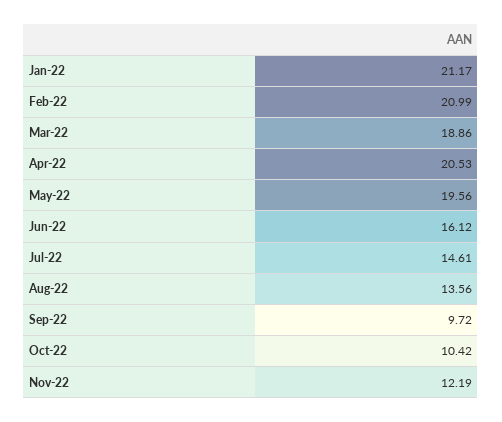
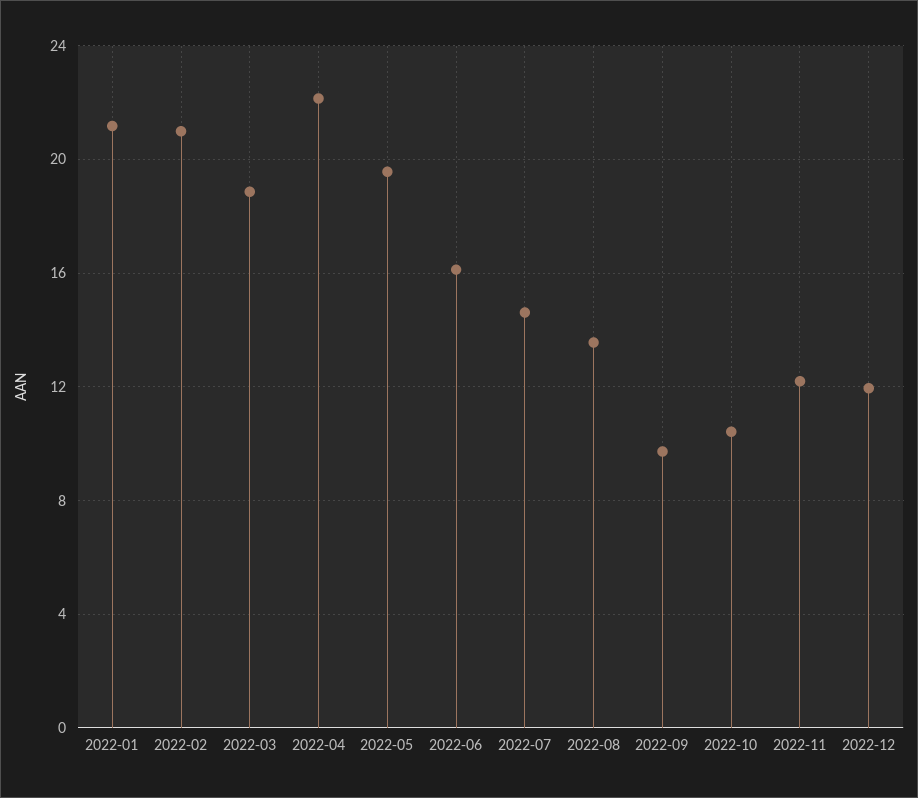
Apr-22: 20.53 -> 22
2022-12: none -> 12

